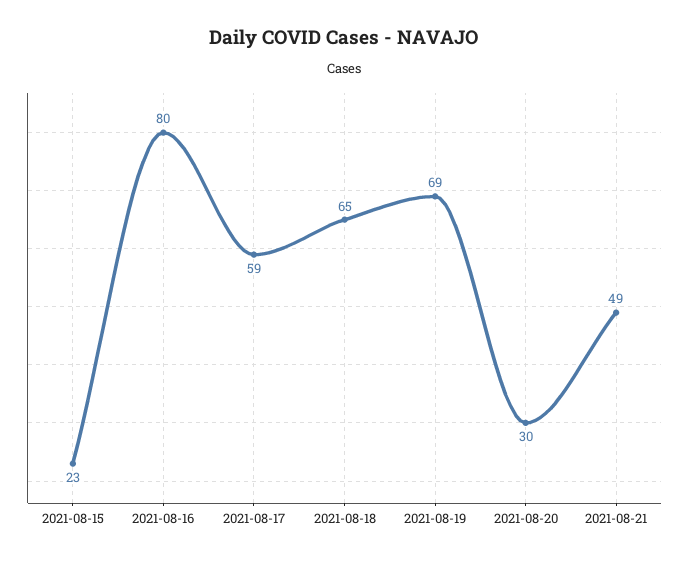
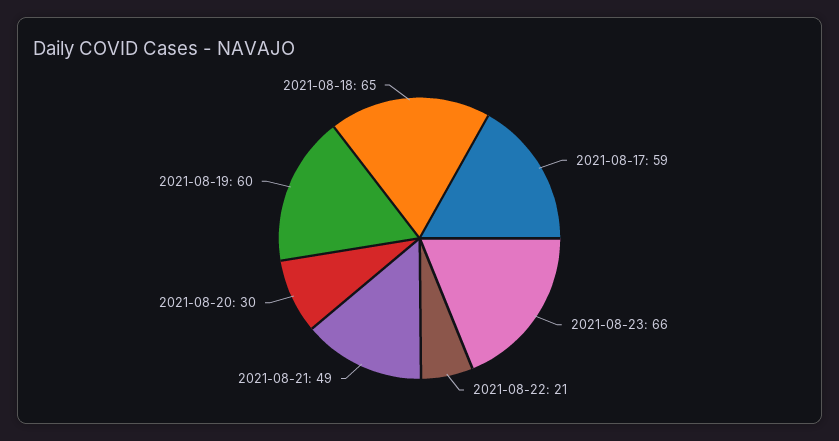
2021-08-15: 23 -> none
2021-08-16: 80 -> none
2021-08-19: 69 -> 60
2021-08-23: none -> 66
2021-08-22: none -> 21

